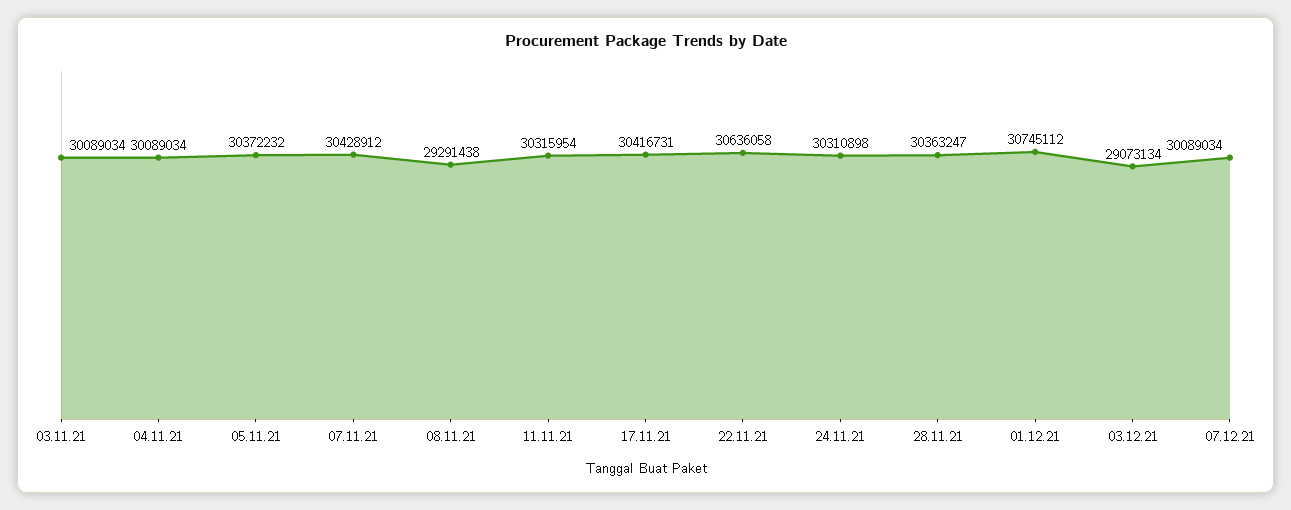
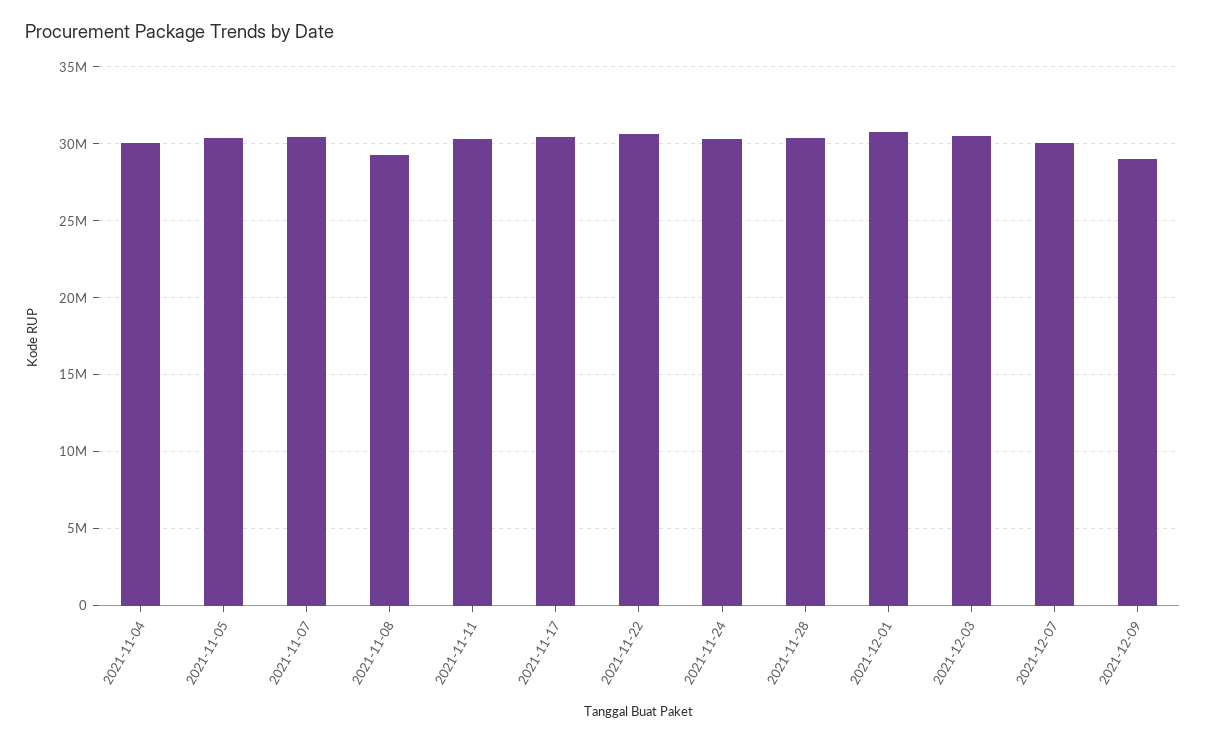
03.11.21: 30089034 -> none
03.12.21: 29073134 -> 30500000
2021-12-09: none -> 29000000

